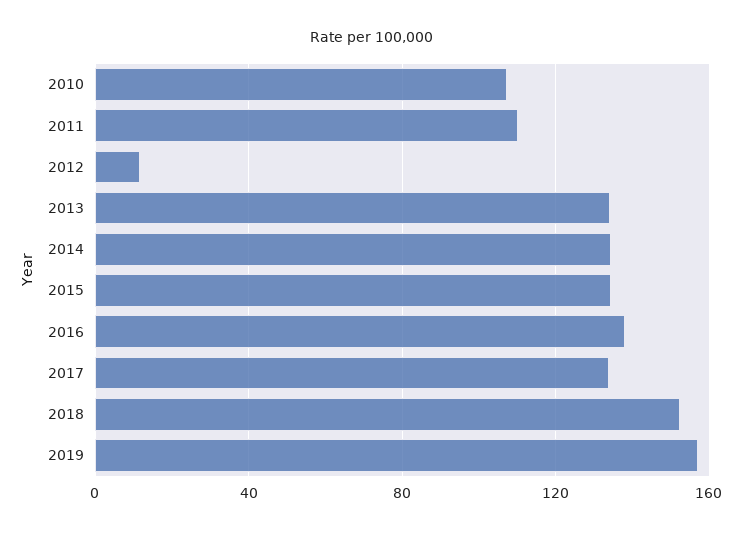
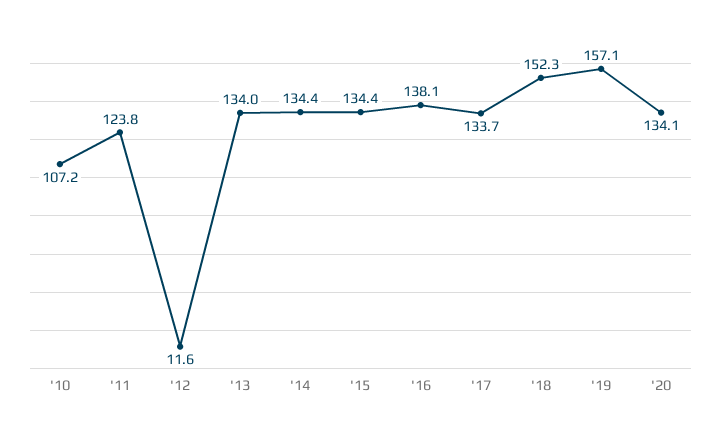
2011: 110 -> 123.8
'20: none -> 134.1

